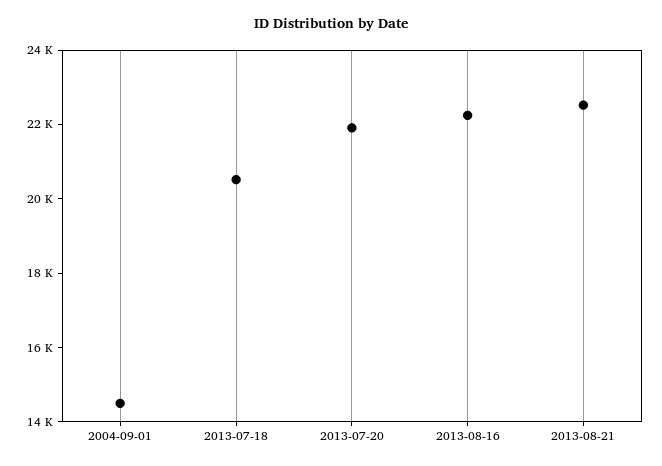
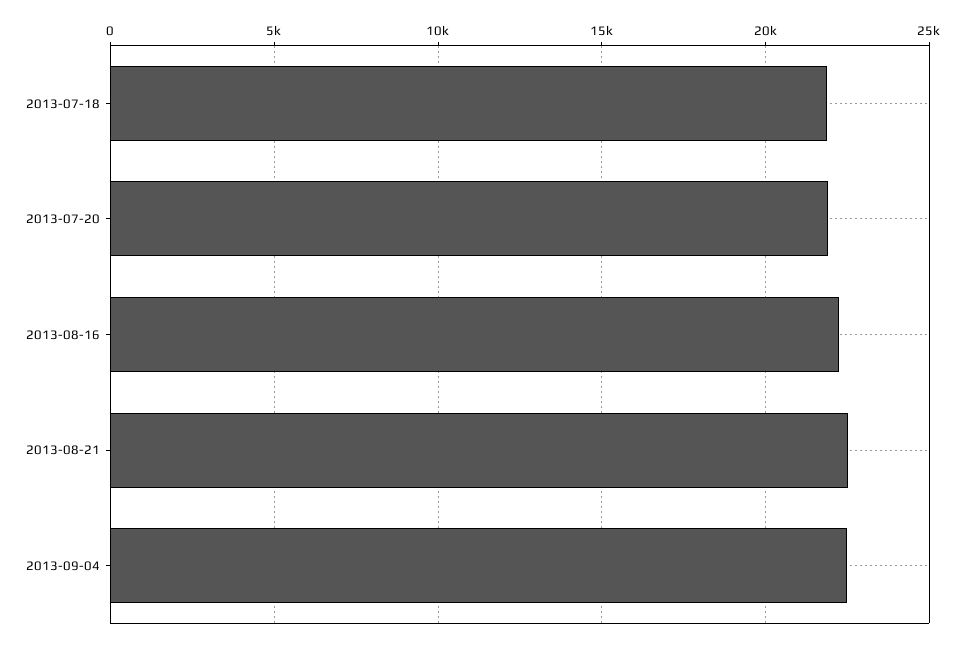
2004-09-01: 14500 -> none
2013-07-18: 20500 -> 22000
2013-09-04: none -> 22500

